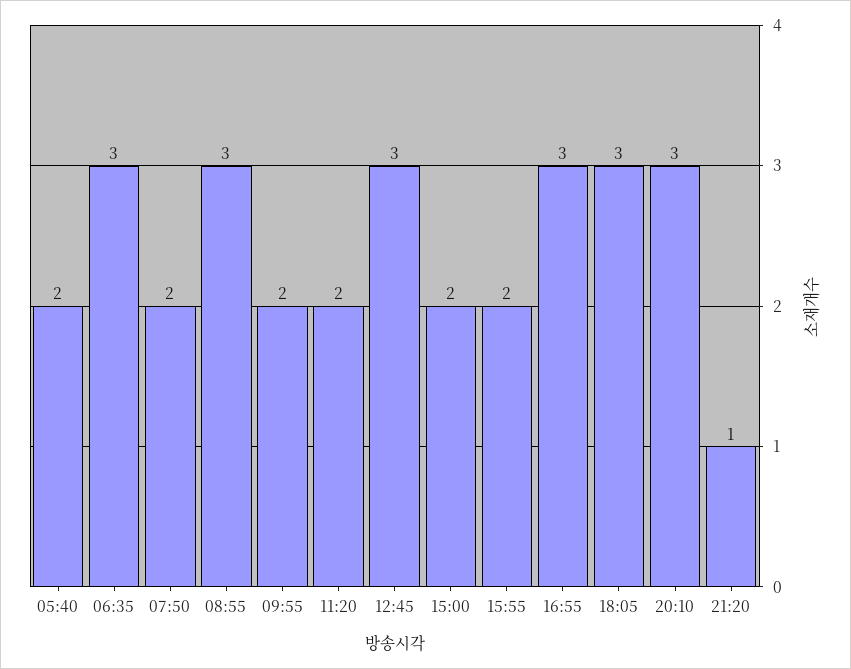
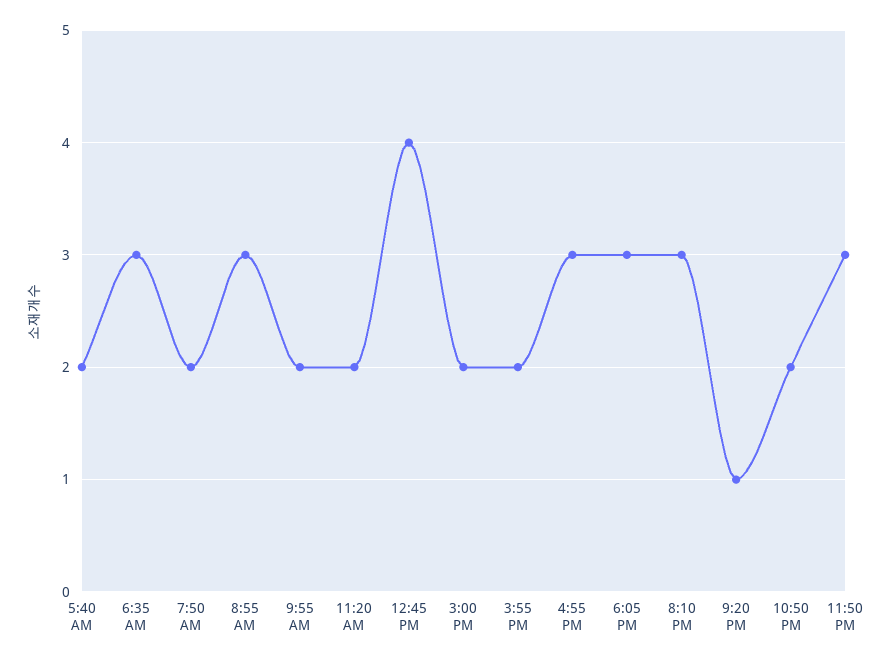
12:45: 3 -> 4
10:50 PM: none -> 2
11:50 PM: none -> 3

